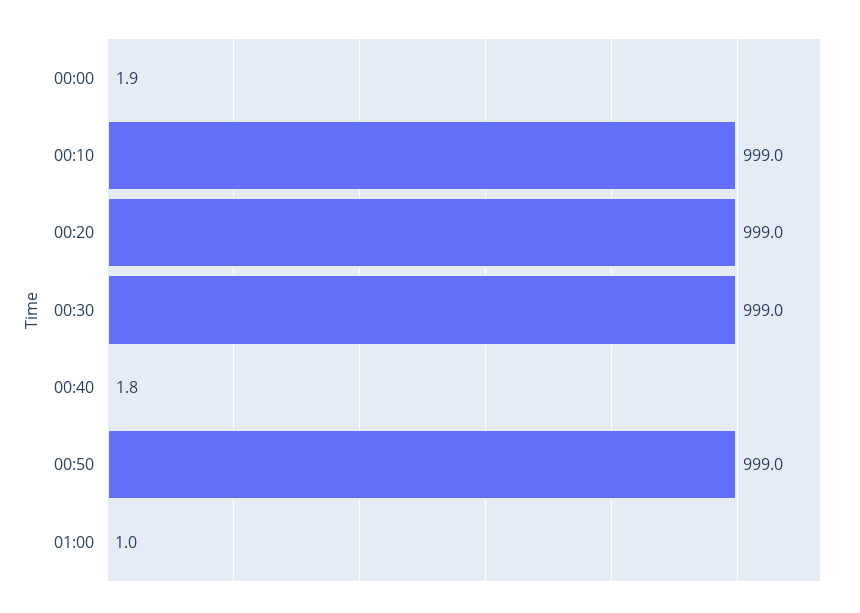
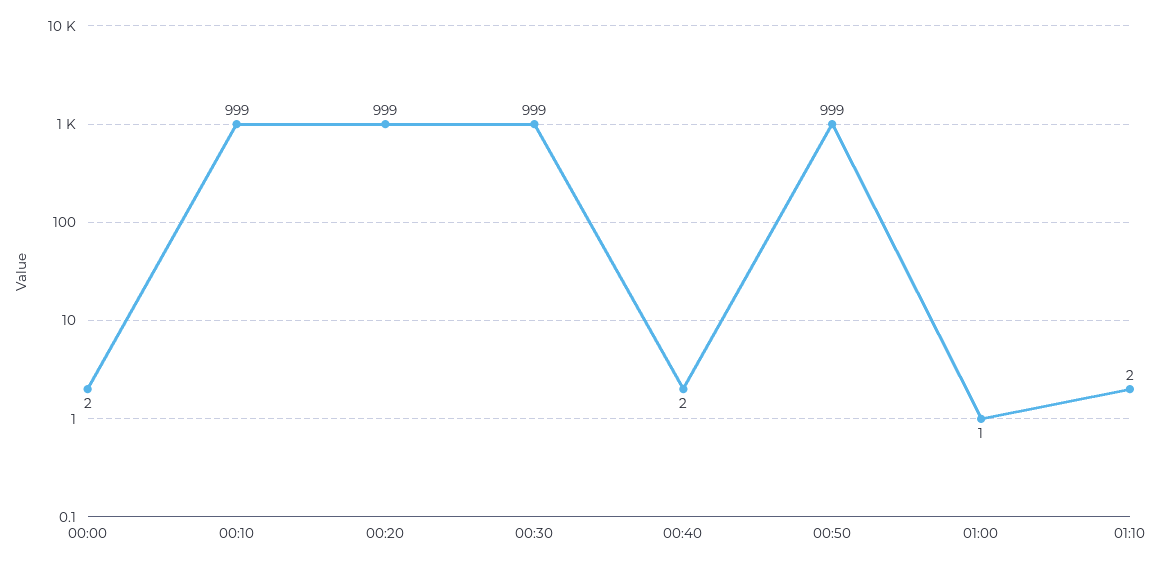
01:10: none -> 2

